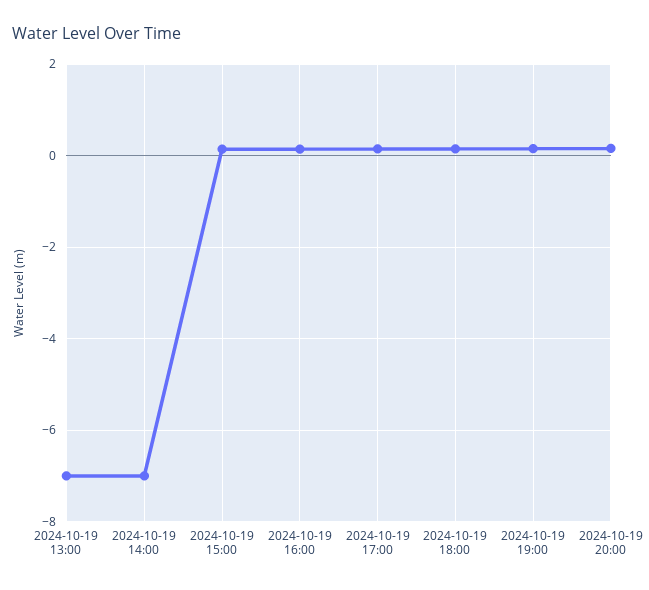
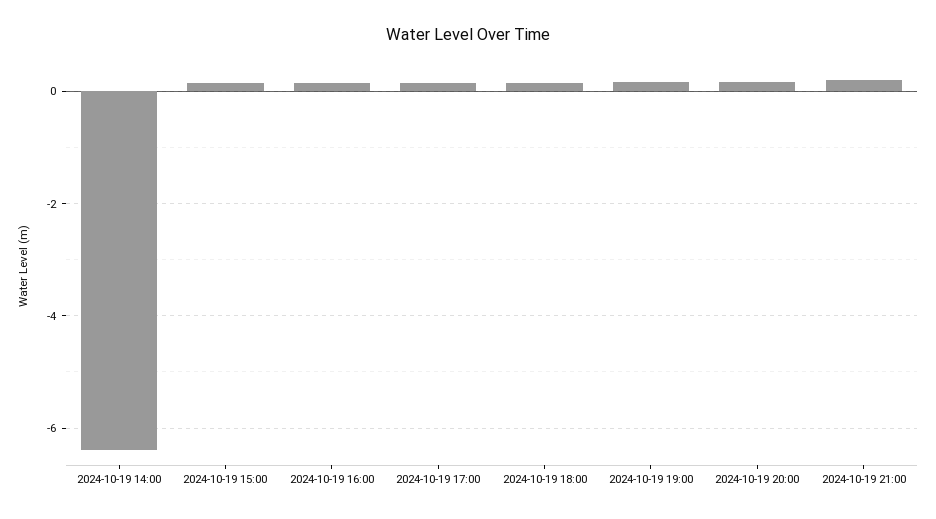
2024-10-19 13:00: -7 -> none
2024-10-19 14:00: -7 -> -6.4
2024-10-19 21:00: none -> 0.2

